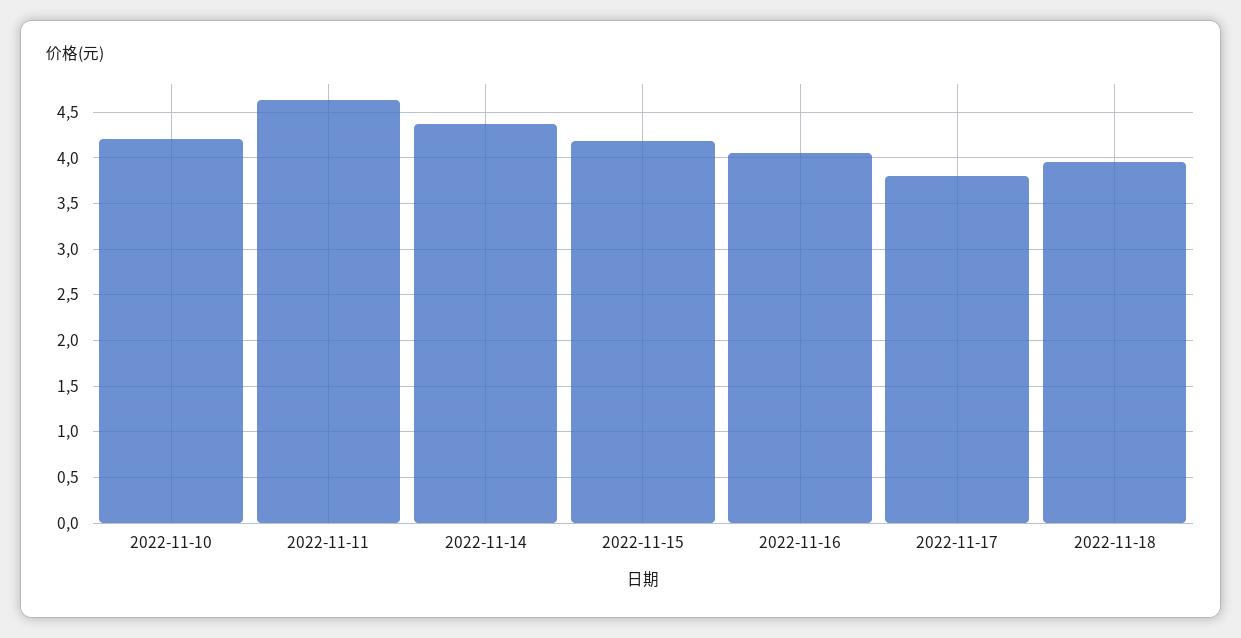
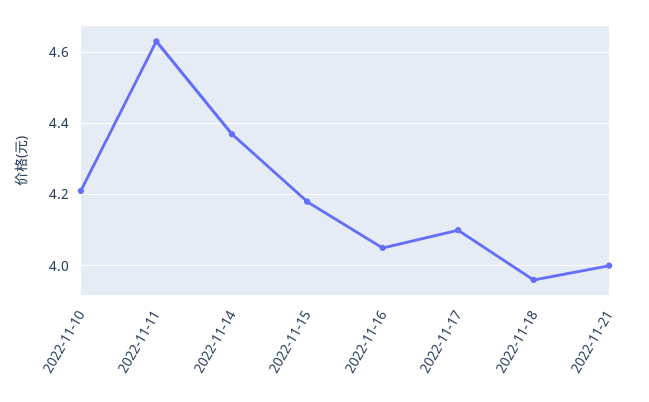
2022-11-17: 3.8 -> 4.1
2022-11-21: none -> 4

